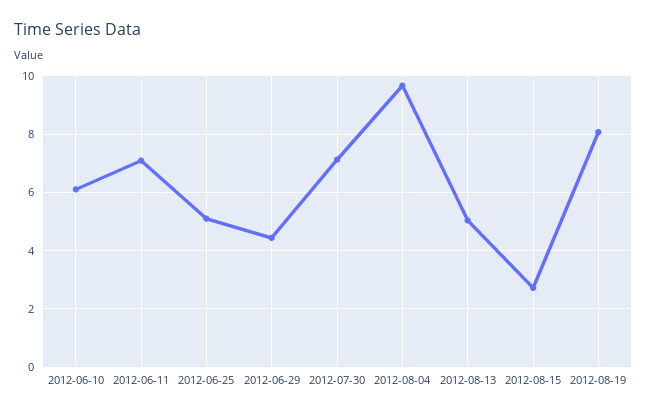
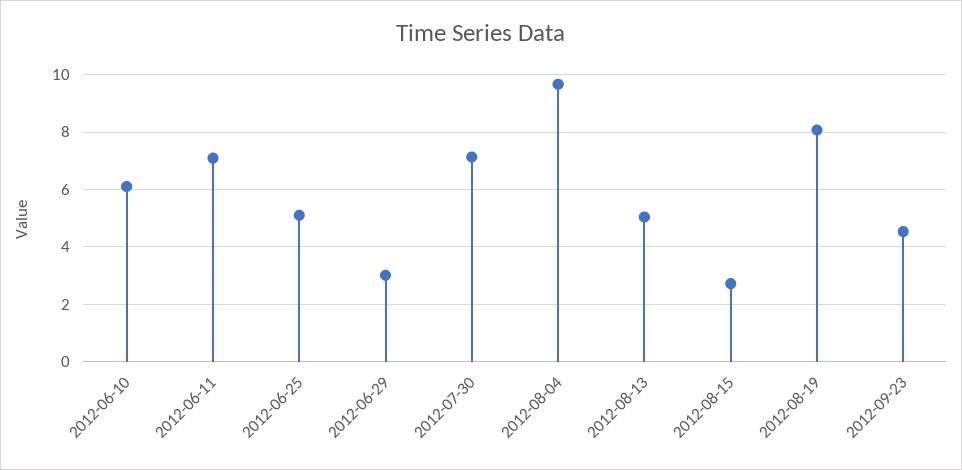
2012-06-29: 4.5 -> 3
2012-09-23: none -> 4.5

